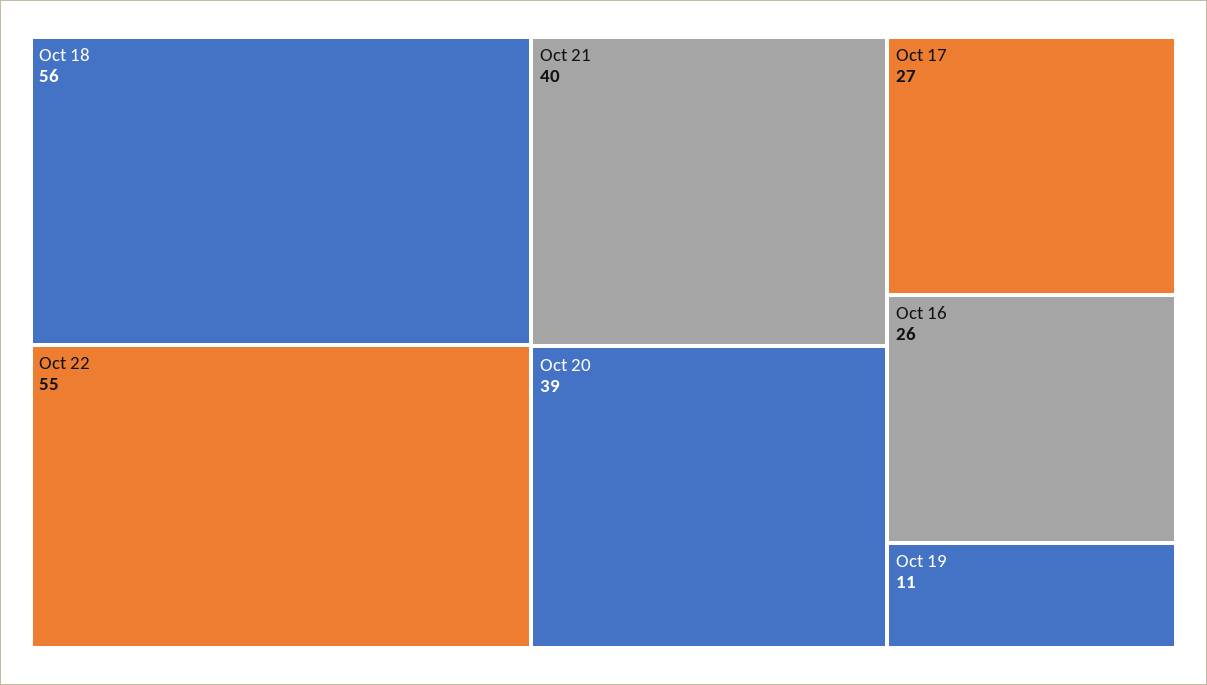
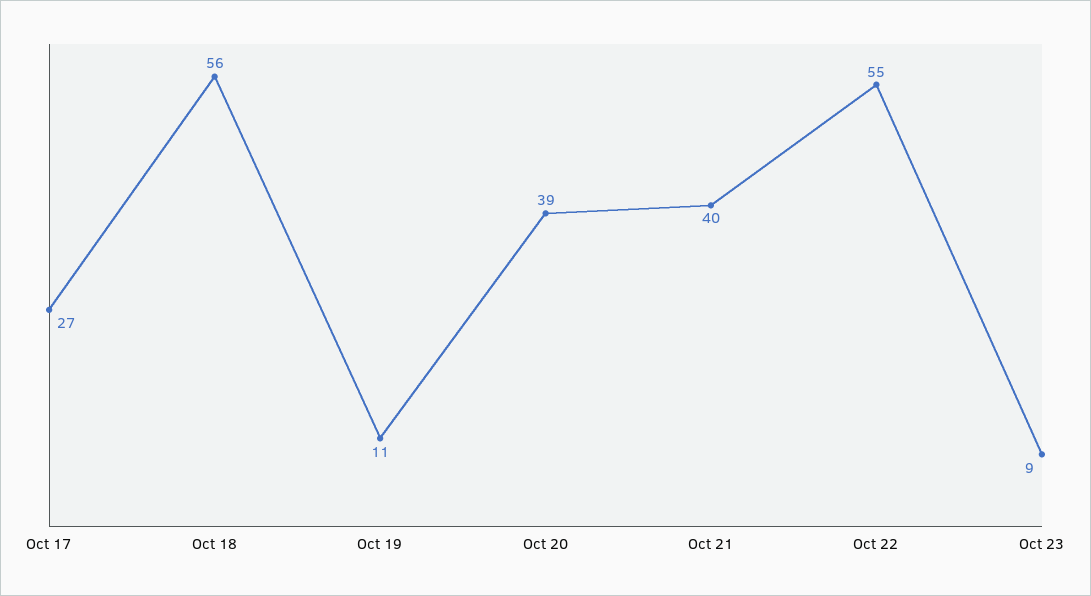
Oct 16: 26 -> none
Oct 23: none -> 9

